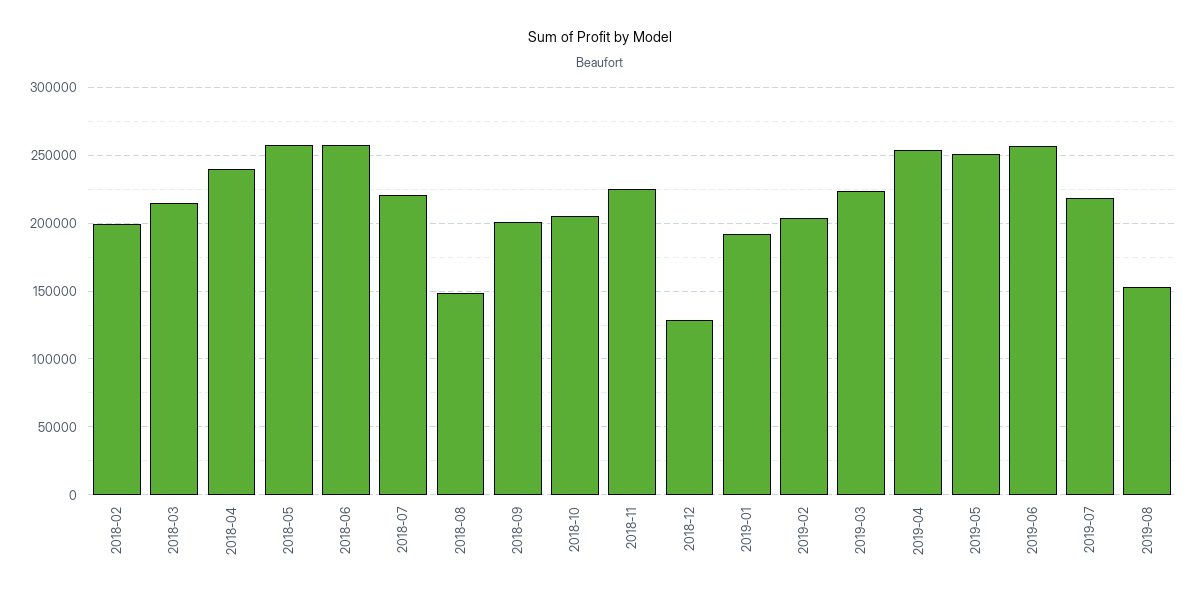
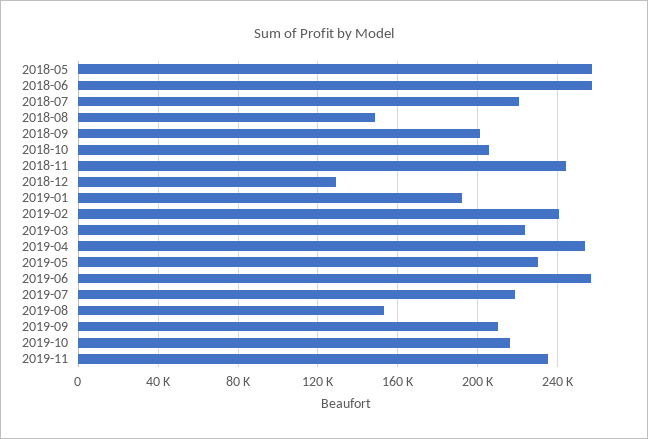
2018-02: 200000 -> none
2018-03: 215000 -> none
2018-04: 240000 -> none
2018-11: 225000 -> 245000
2019-02: 205000 -> 240000
2019-05: 250000 -> 230000
2019-09: none -> 210000
2019-10: none -> 215000
2019-11: none -> 235000

